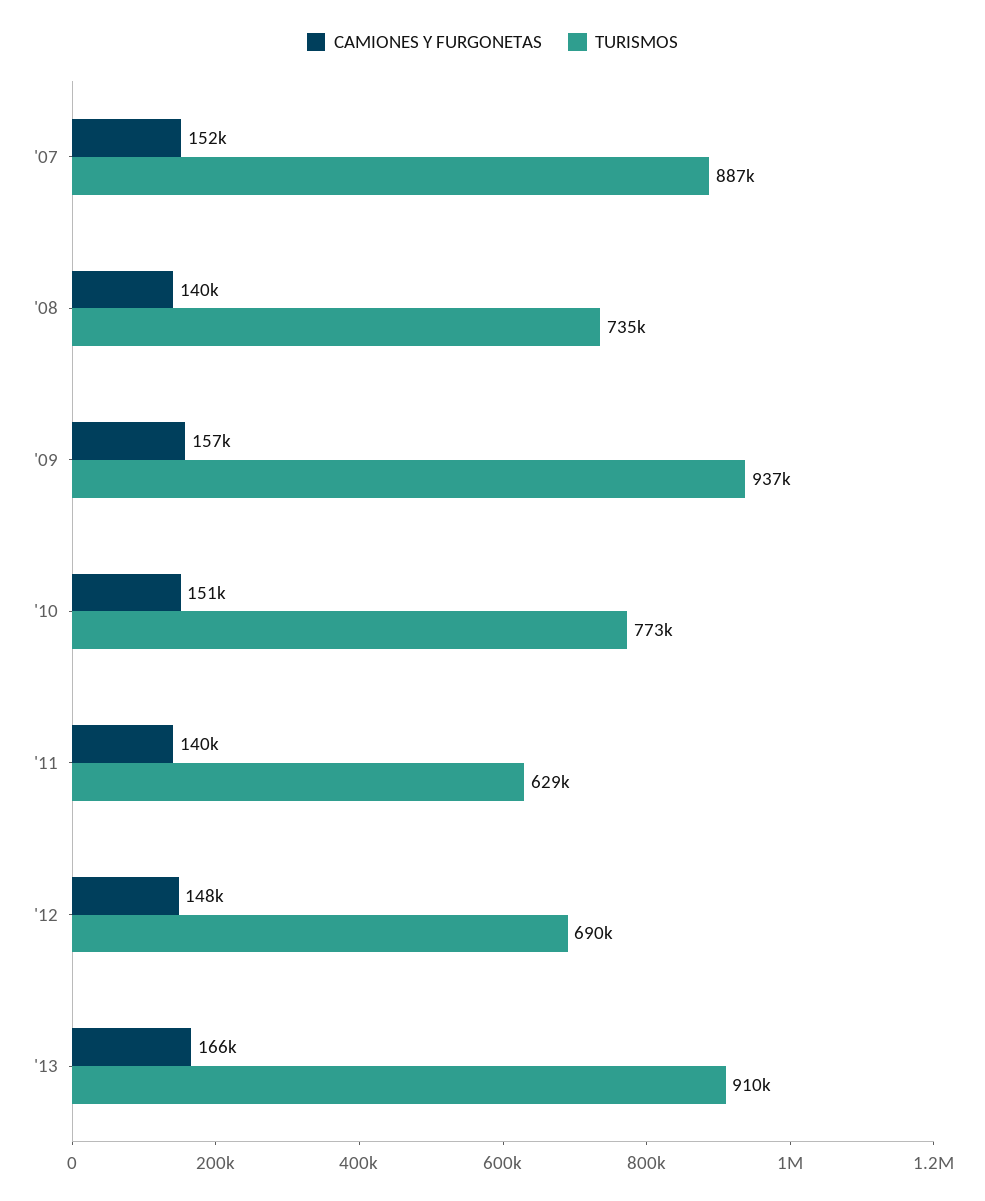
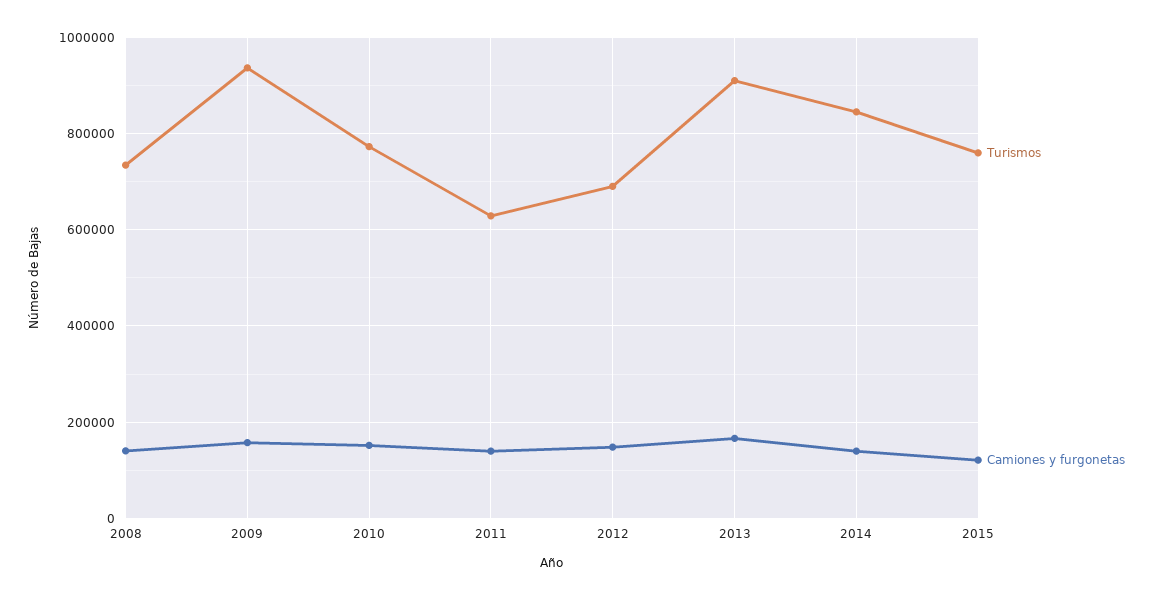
CAMIONES Y FURGONETAS, '07: 152000 -> none
TURISMOS, '07: 887000 -> none
TURISMOS, 2014: none -> 840000
CAMIONES Y FURGONETAS, 2014: none -> 140000
TURISMOS, 2015: none -> 760000
CAMIONES Y FURGONETAS, 2015: none -> 120000

